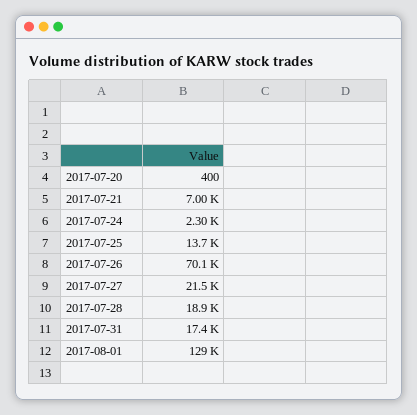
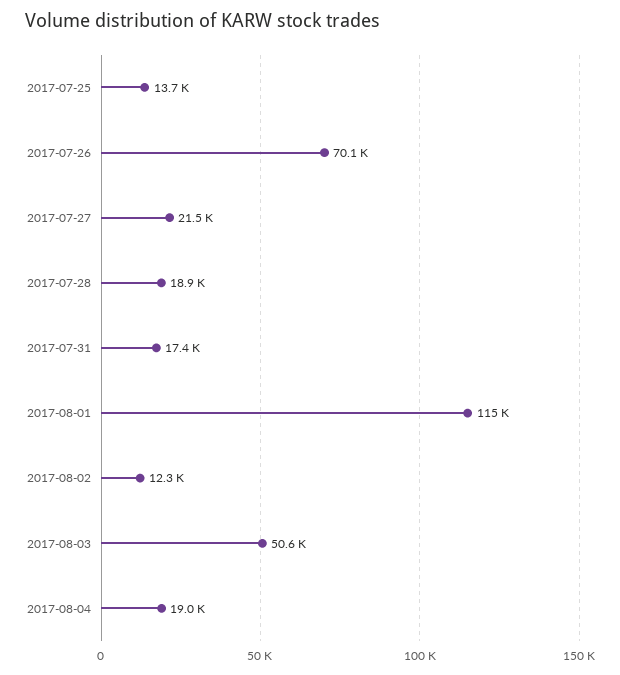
2017-07-20: 400 -> none
2017-07-21: 7000 -> none
2017-07-24: 2300 -> none
2017-08-01: 129000 -> 115000
2017-08-02: none -> 12300
2017-08-03: none -> 50600
2017-08-04: none -> 19000

